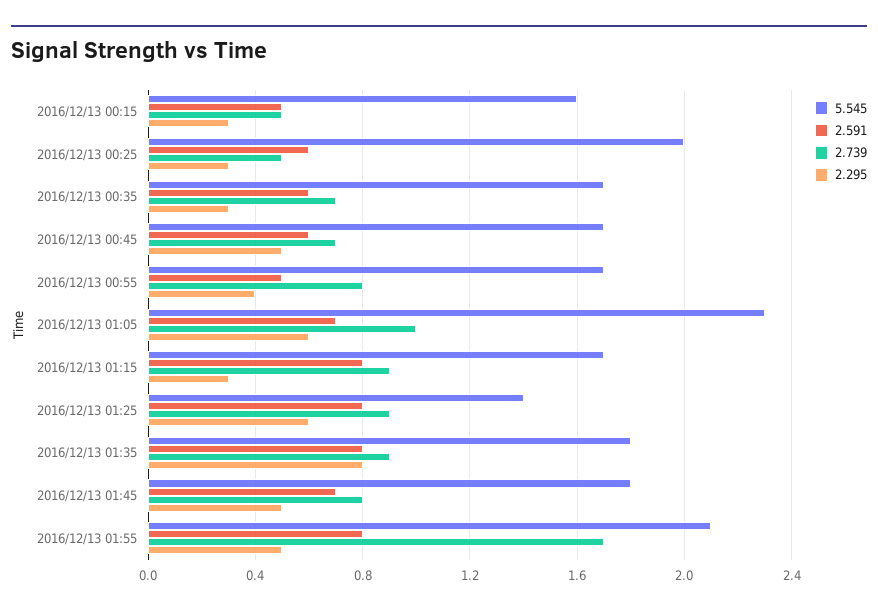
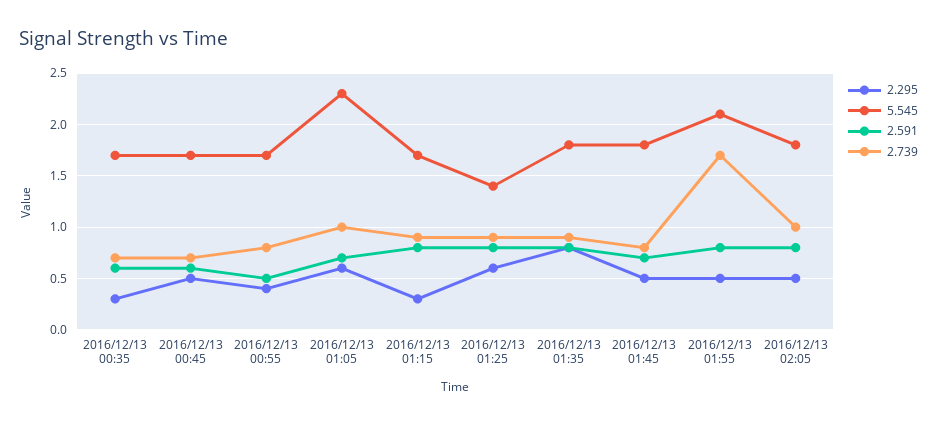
5.545, 2016/12/13 00:15: 1.6 -> none
2.591, 2016/12/13 00:15: 0.5 -> none
2.739, 2016/12/13 00:15: 0.5 -> none
2.295, 2016/12/13 00:15: 0.3 -> none
5.545, 2016/12/13 00:25: 2 -> none
2.591, 2016/12/13 00:25: 0.6 -> none
2.739, 2016/12/13 00:25: 0.5 -> none
2.295, 2016/12/13 00:25: 0.3 -> none
2.295, 2016/12/13 02:05: none -> 0.5
5.545, 2016/12/13 02:05: none -> 1.8
2.591, 2016/12/13 02:05: none -> 0.8
2.739, 2016/12/13 02:05: none -> 1

